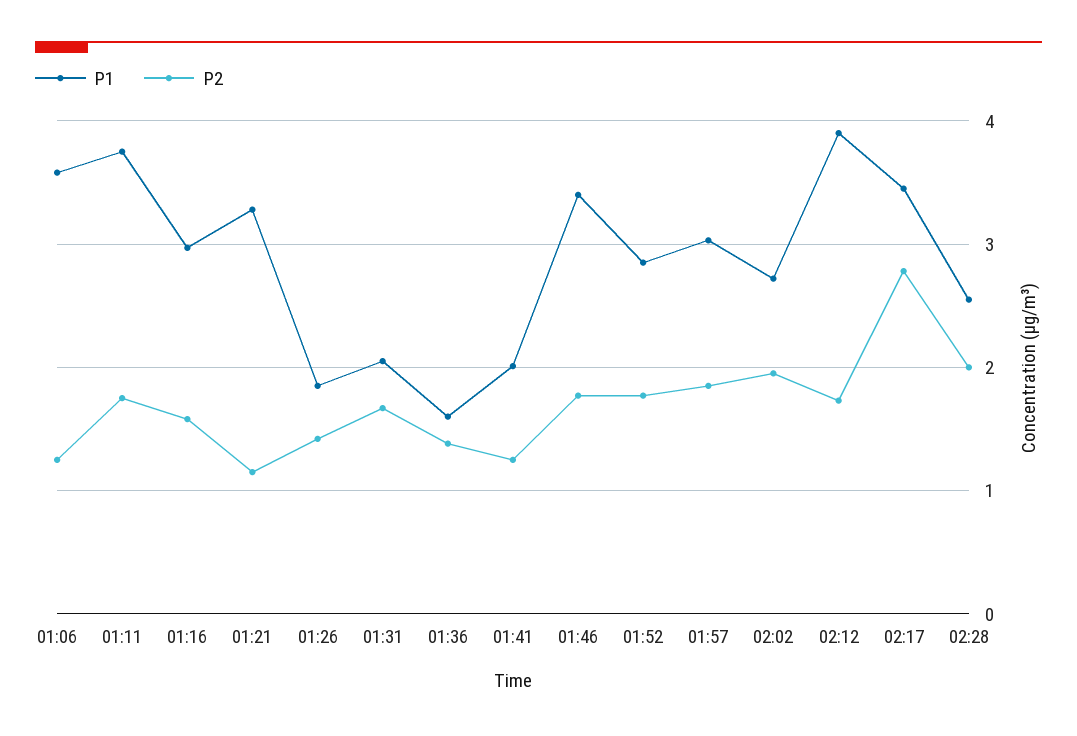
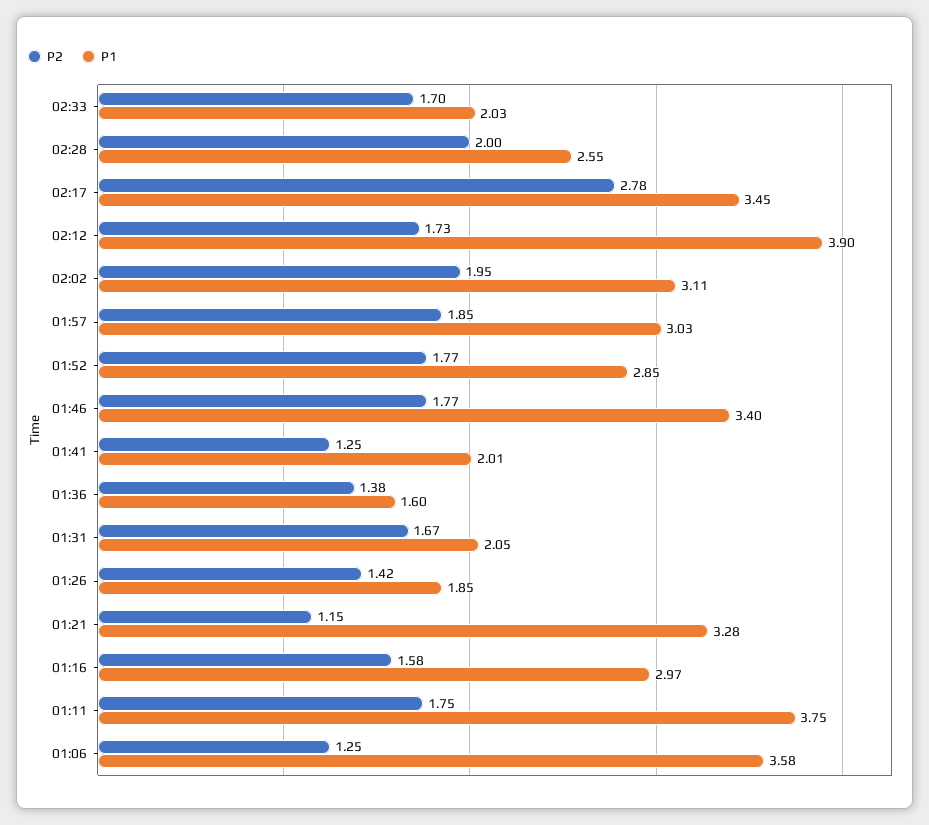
P1, 02:02: 2.7 -> 3.11
P2, 02:33: none -> 1.7
P1, 02:33: none -> 2.03

